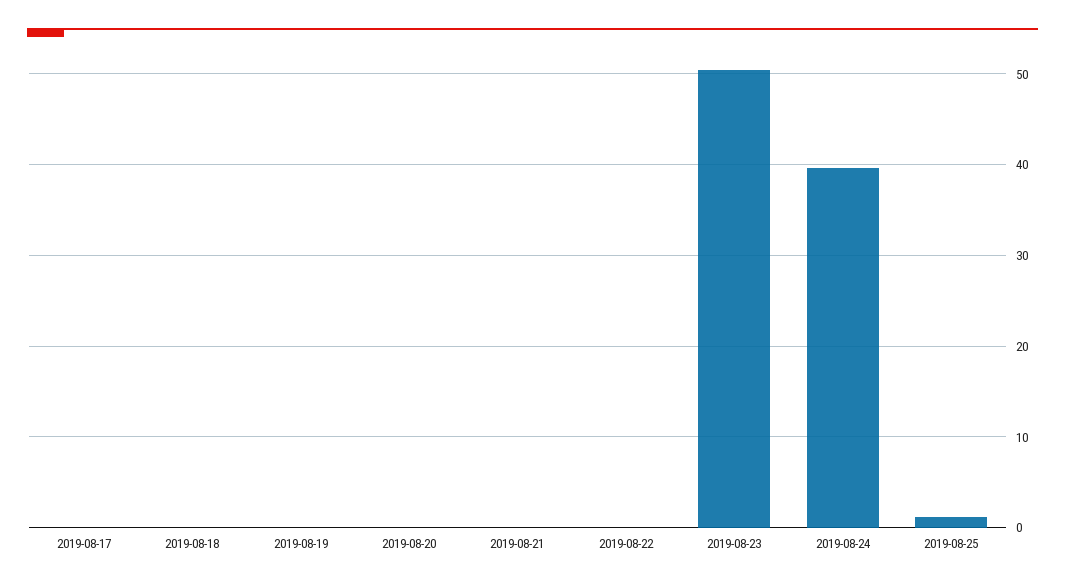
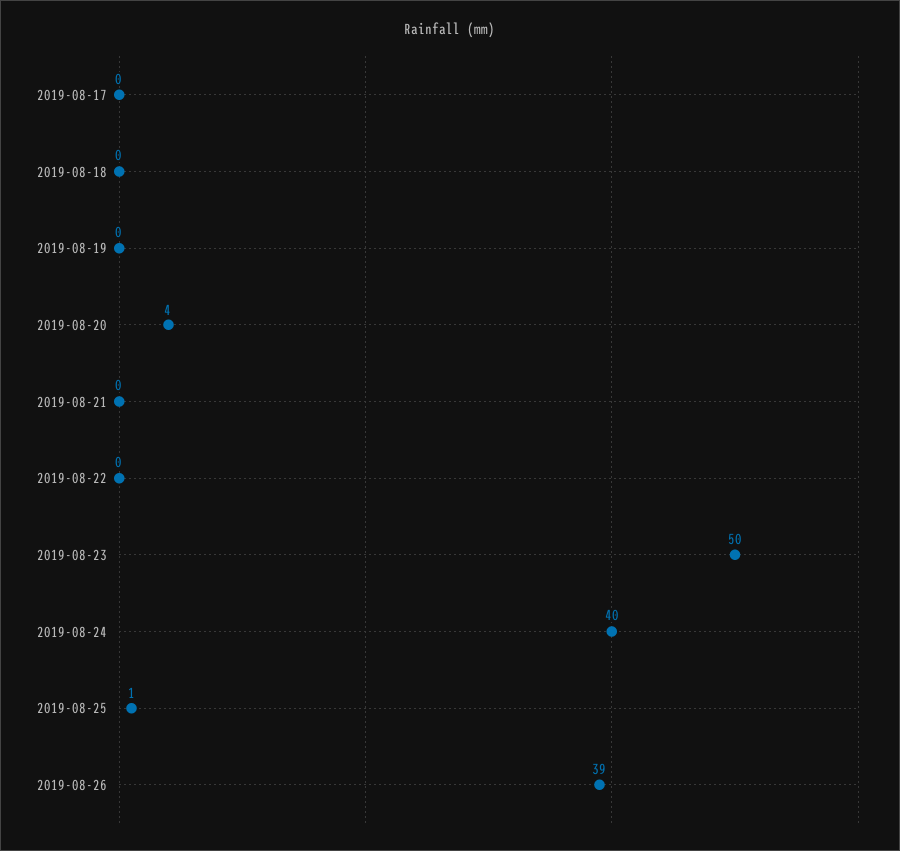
2019-08-20: 0 -> 4
2019-08-26: none -> 39

